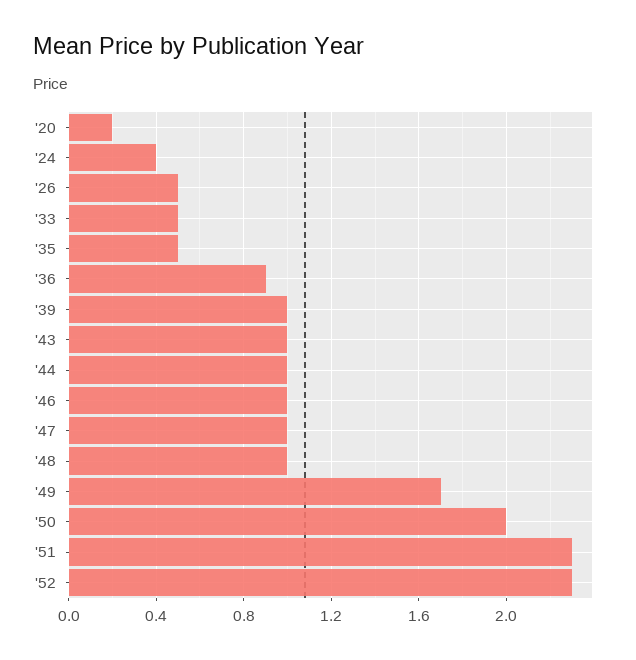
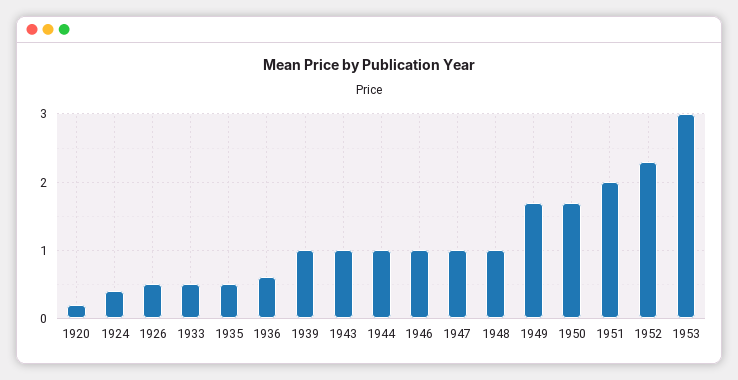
'36: 0.9 -> 0.6
'50: 2 -> 1.7
'51: 2.3 -> 2
1953: none -> 3

